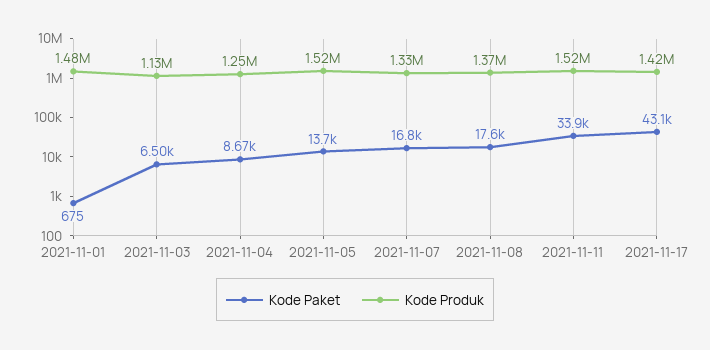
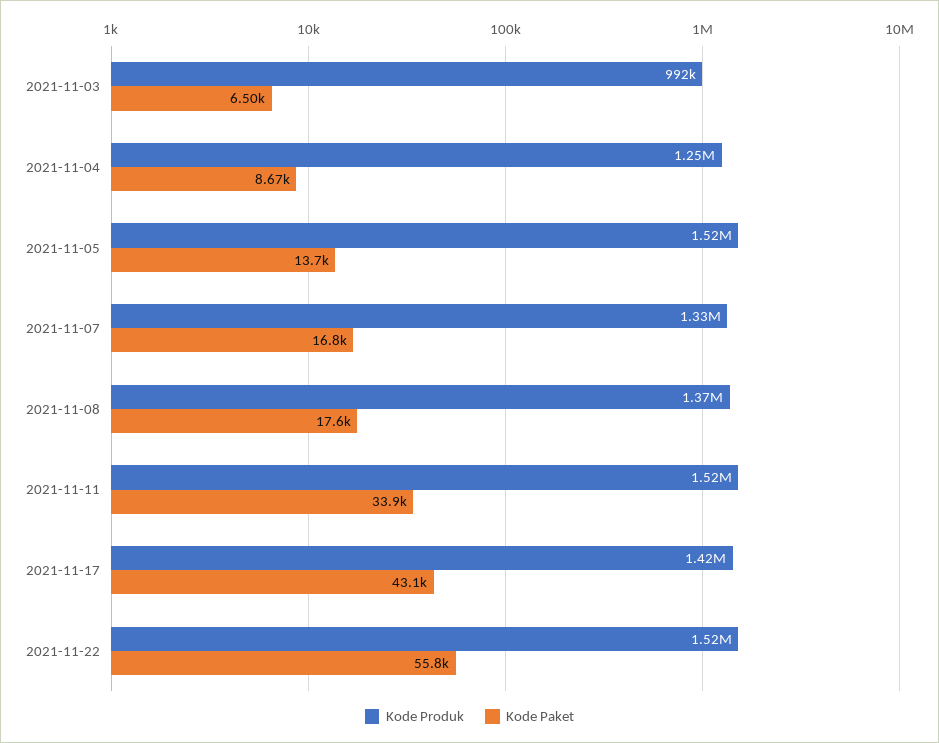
Kode Paket, 2021-11-01: 675 -> none
Kode Produk, 2021-11-01: 1480000 -> none
Kode Produk, 2021-11-03: 1130000 -> 992000
Kode Produk, 2021-11-22: none -> 1520000
Kode Paket, 2021-11-22: none -> 55800

